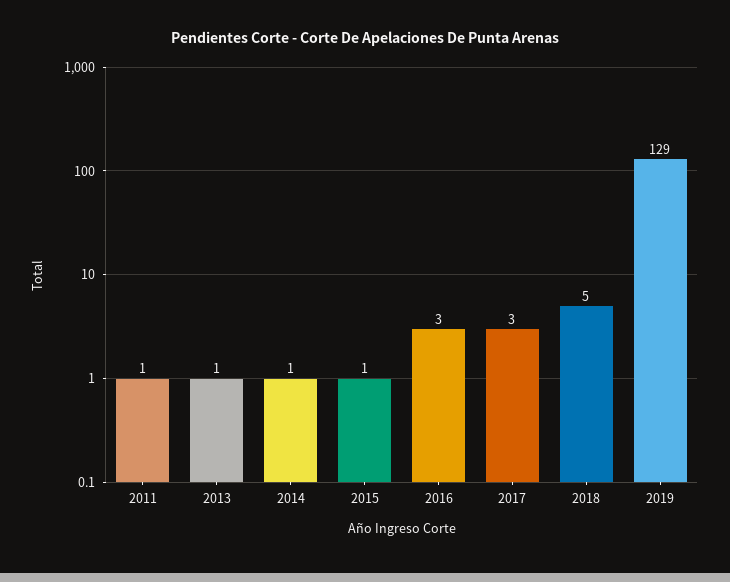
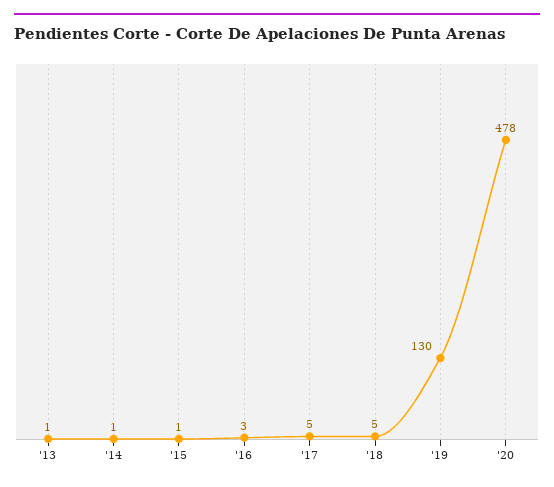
2011: 1 -> none
2017: 3 -> 5
2019: 129 -> 130
'20: none -> 478

